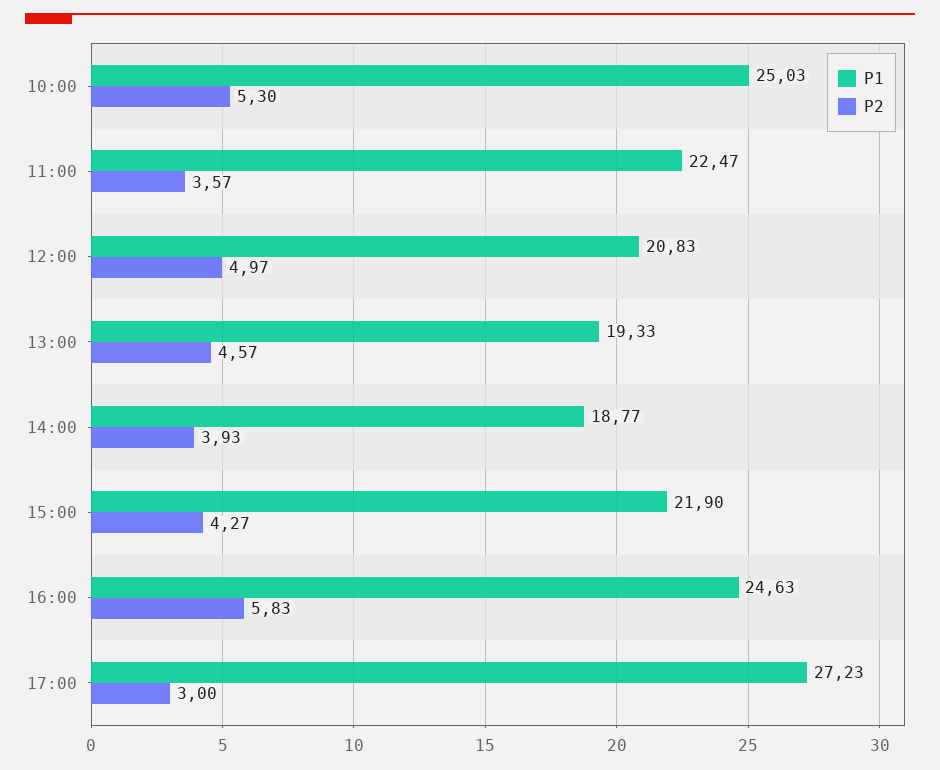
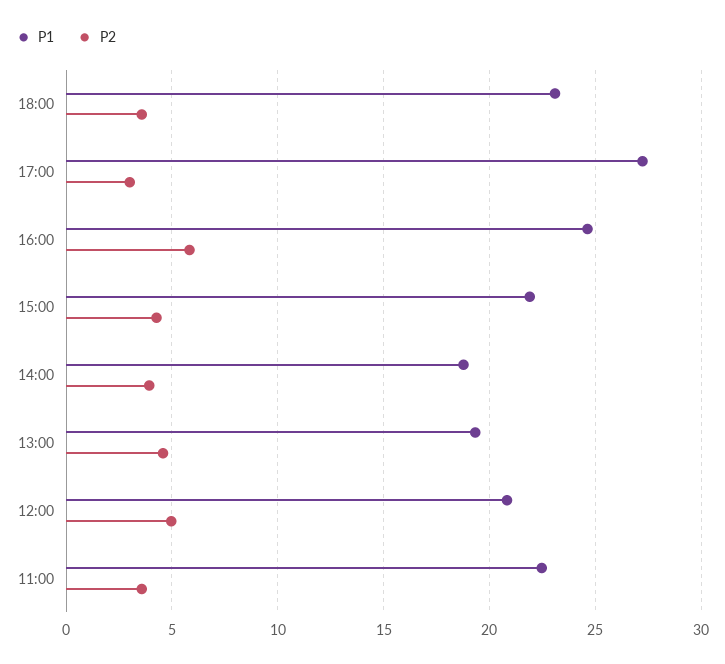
P1, 10:00: 25.03 -> none
P2, 10:00: 5.3 -> none
P1, 18:00: none -> 23
P2, 18:00: none -> 3.5

